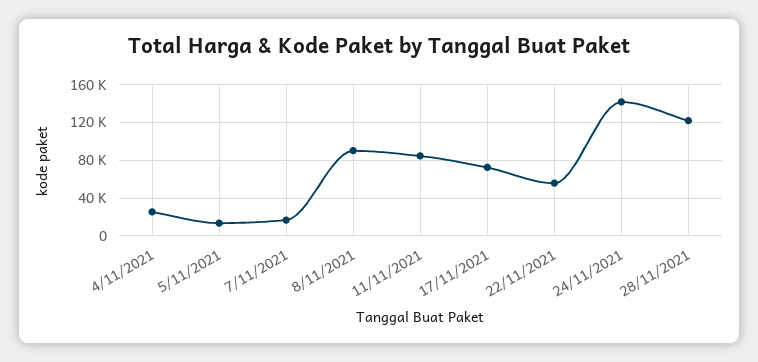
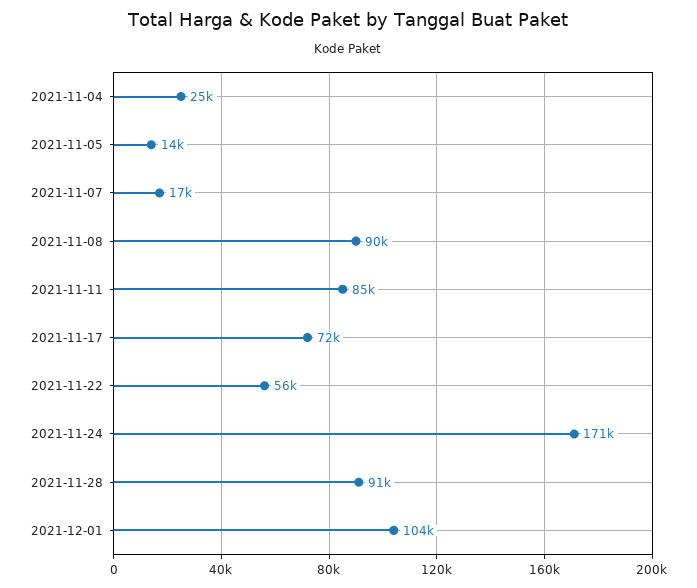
24/11/2021: 140000 -> 171000
28/11/2021: 120000 -> 91000
2021-12-01: none -> 104000

